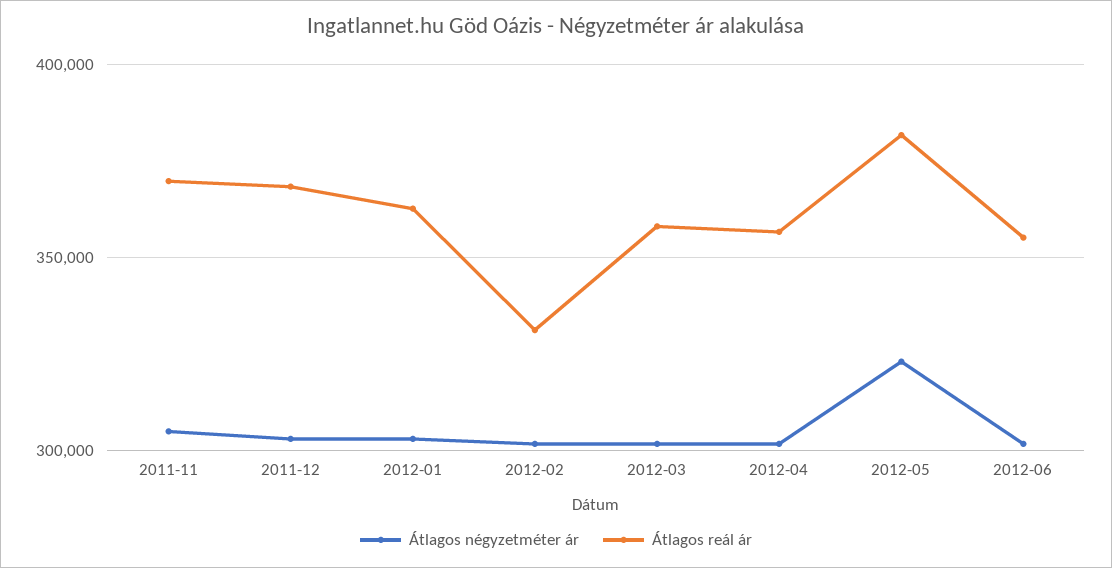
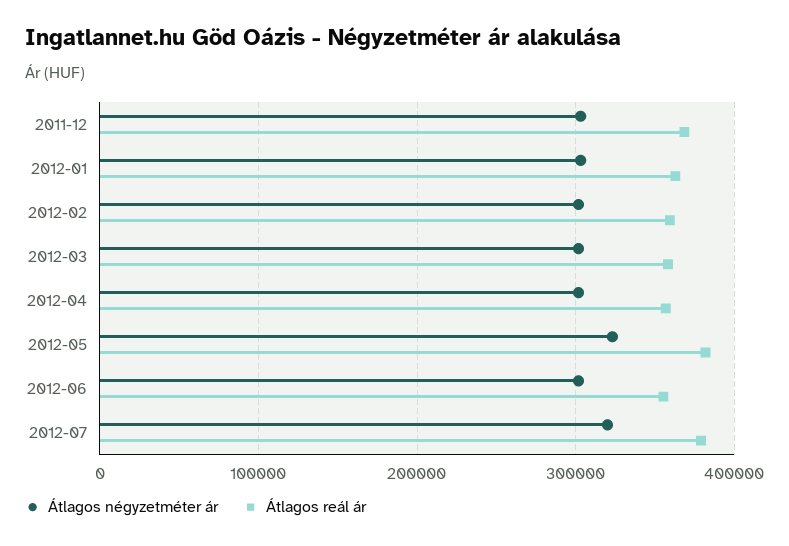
Átlagos négyzetméter ár, 2011-11: 305000 -> none
Átlagos reál ár, 2011-11: 370000 -> none
Átlagos reál ár, 2012-02: 330000 -> 360000
Átlagos négyzetméter ár, 2012-07: none -> 320000
Átlagos reál ár, 2012-07: none -> 380000

